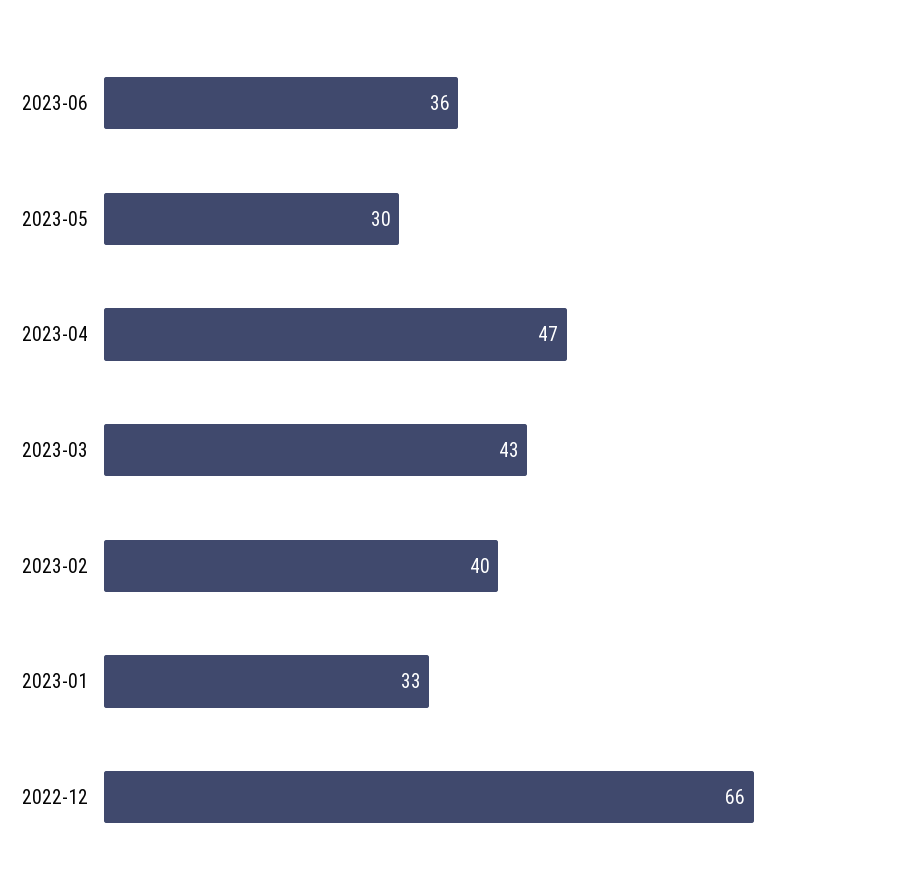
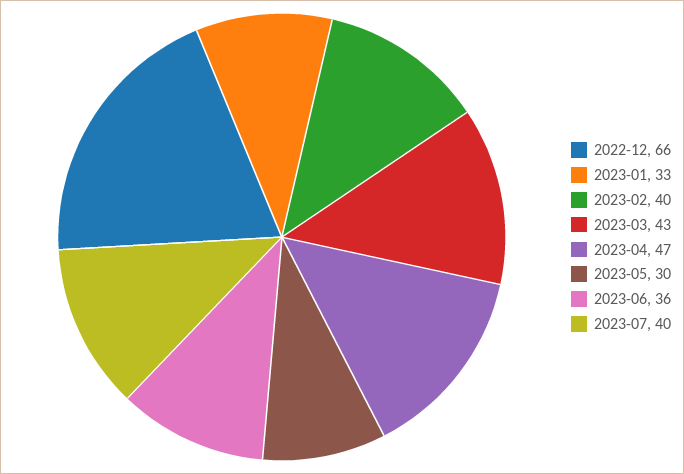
2023-07: none -> 40

